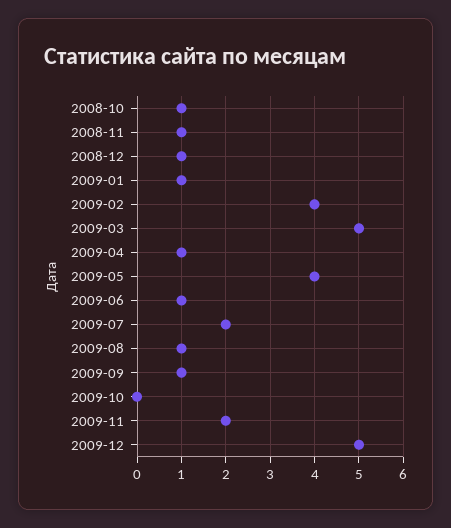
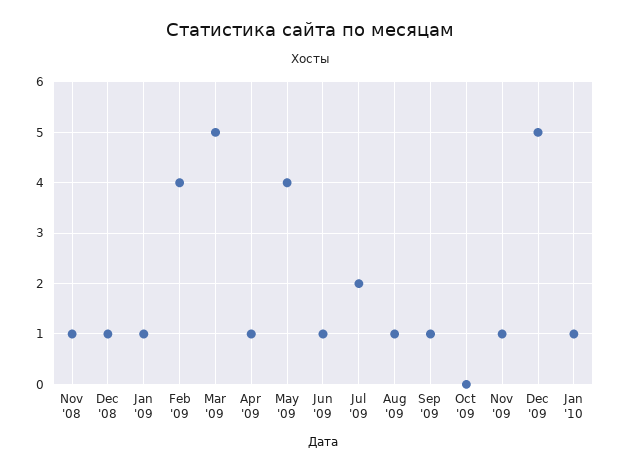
2008-10: 1 -> none
2009-11: 2 -> 1
Jan '10: none -> 1

